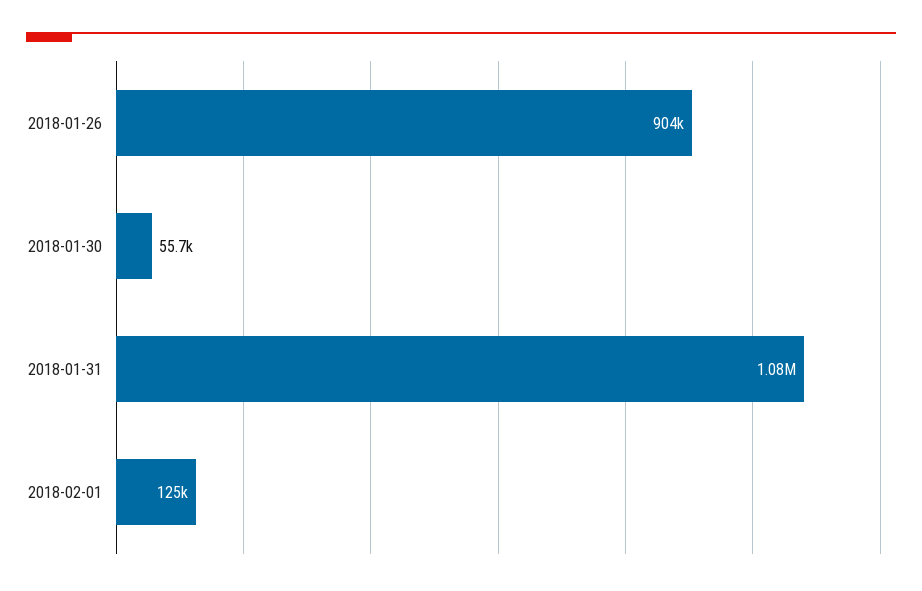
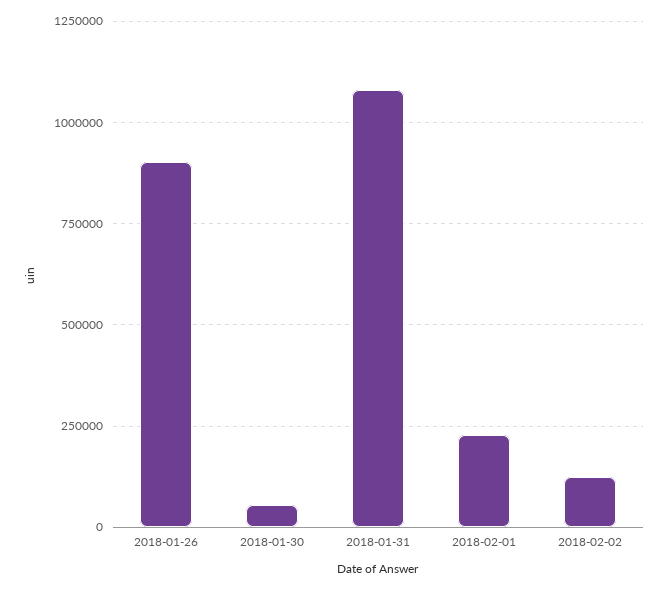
2018-02-01: 125000 -> 225000
2018-02-02: none -> 125000

